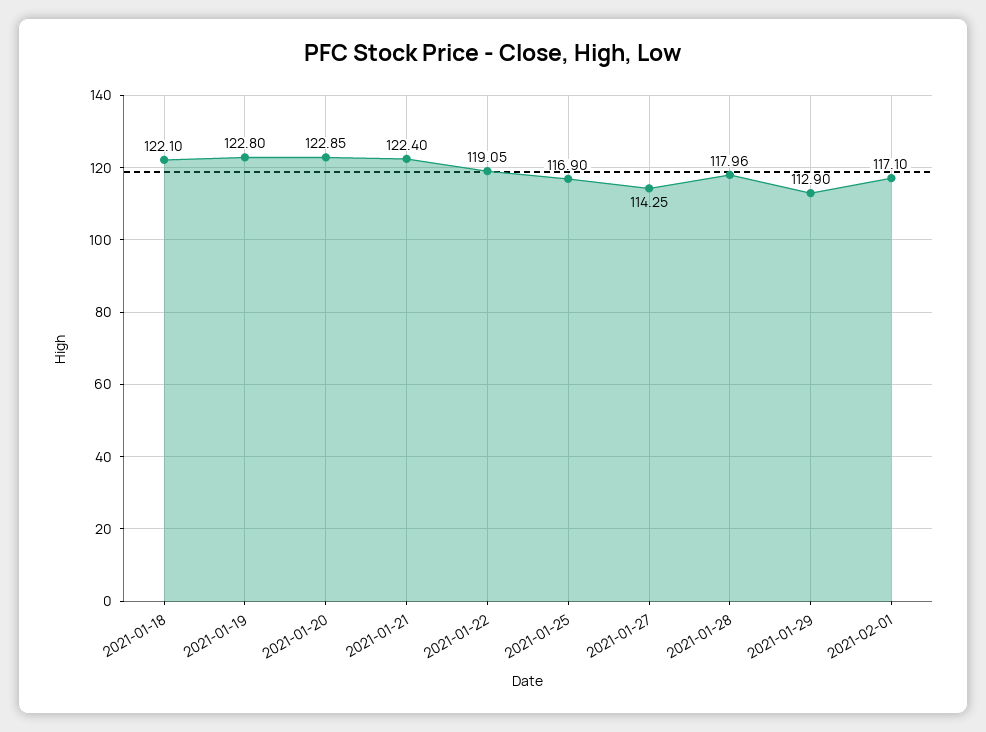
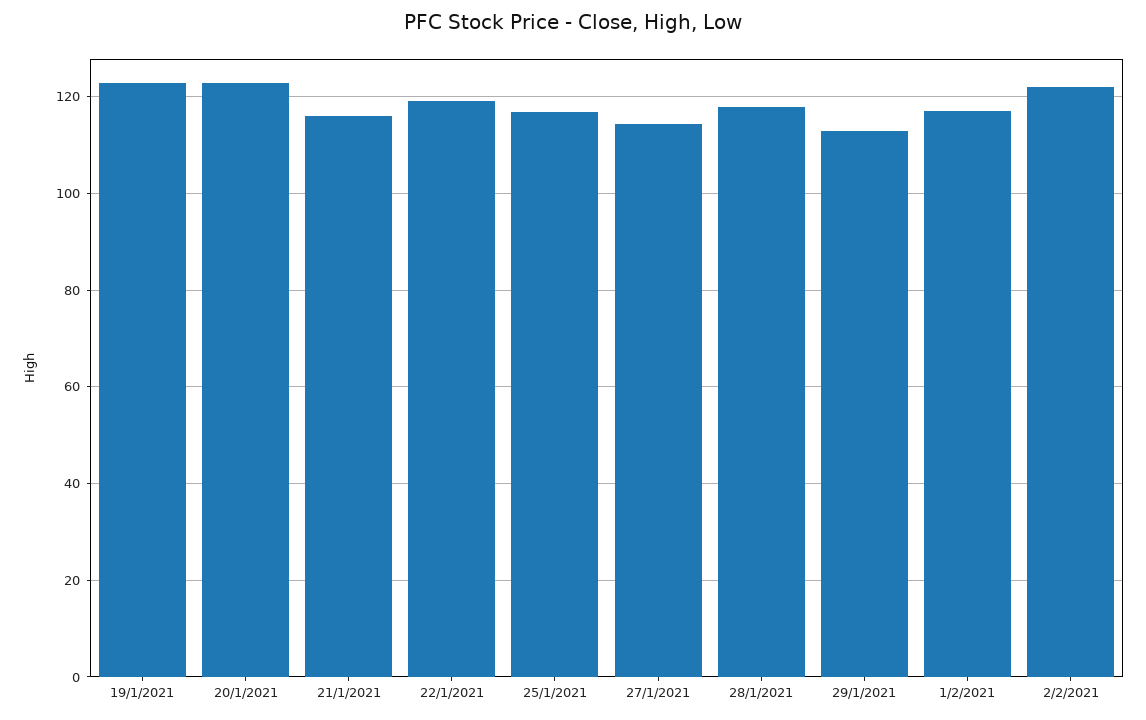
2021-01-18: 122.1 -> none
2021-01-21: 122.4 -> 116
2/2/2021: none -> 122

